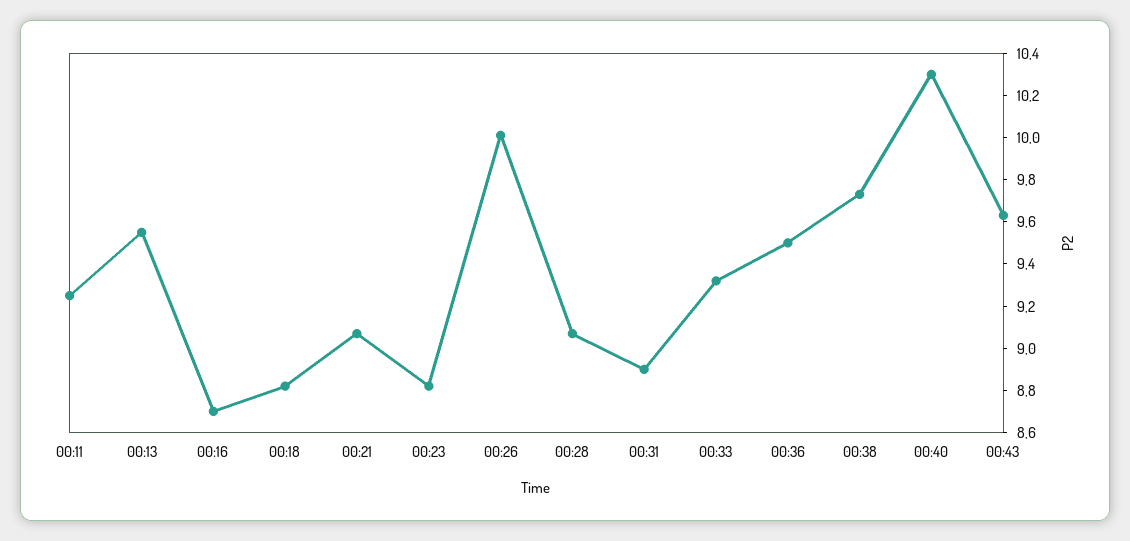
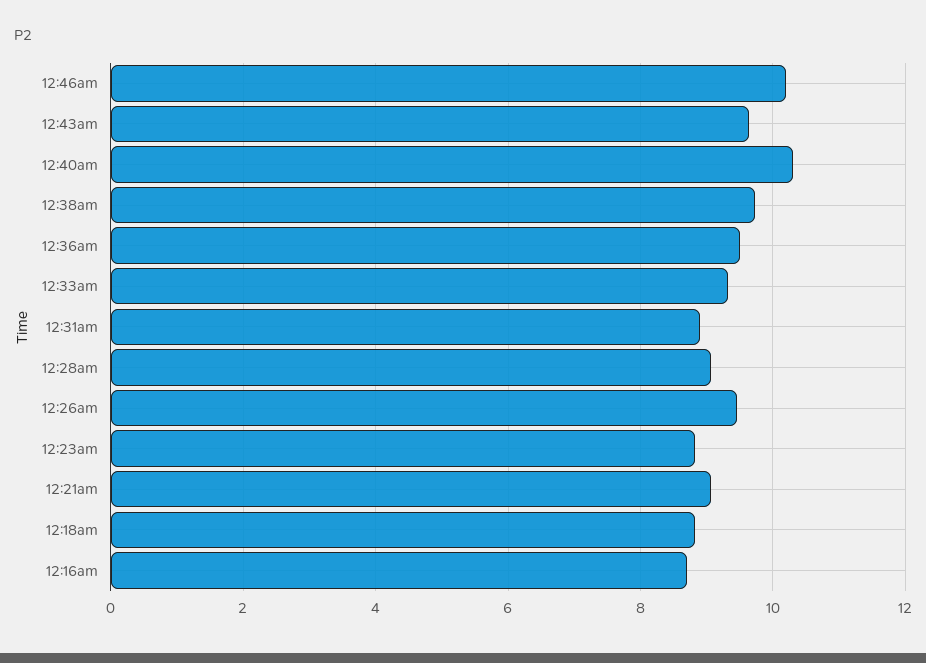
00:11: 9.25 -> none
00:13: 9.55 -> none
00:26: 10 -> 9.4
12:46am: none -> 10.2

